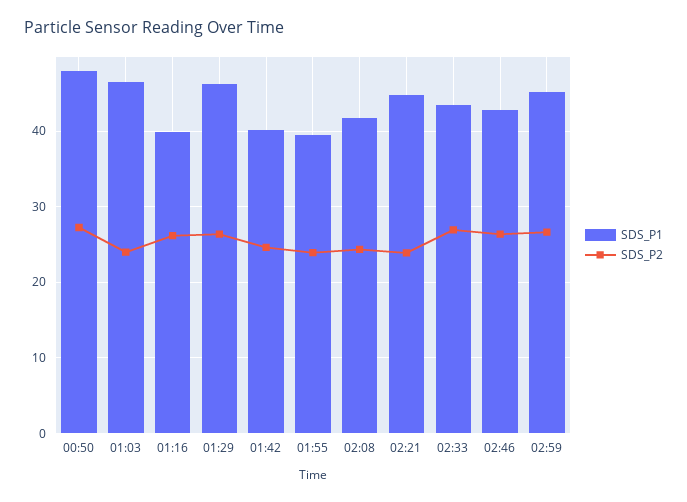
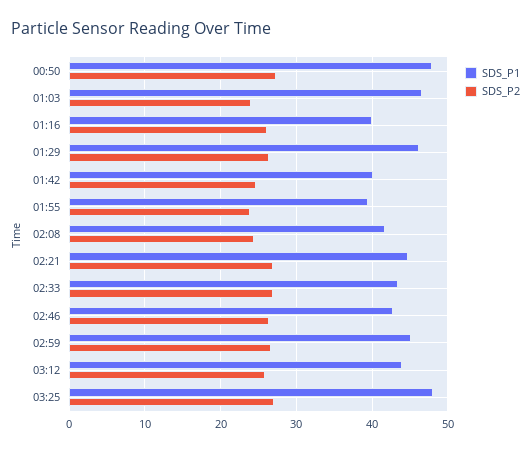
SDS_P2, 02:21: 24 -> 27
SDS_P1, 03:12: none -> 44
SDS_P2, 03:12: none -> 26
SDS_P1, 03:25: none -> 48
SDS_P2, 03:25: none -> 27

